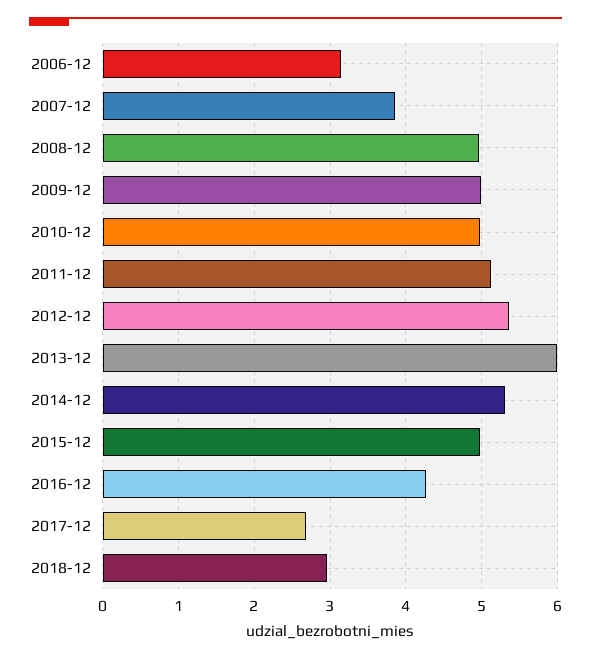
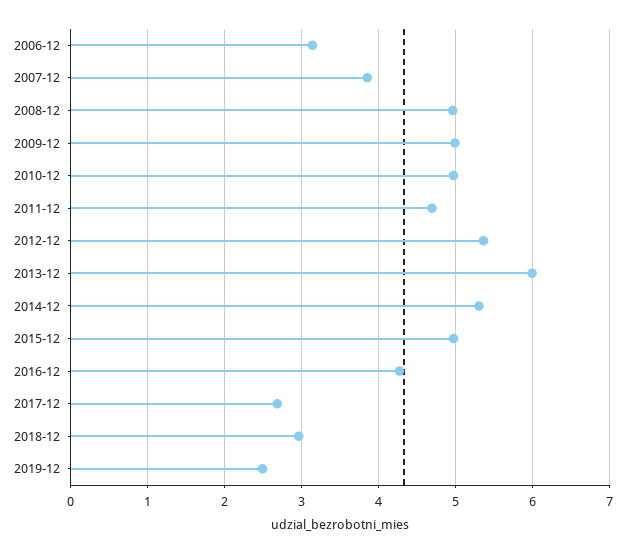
2011-12: 5.1 -> 4.7
2019-12: none -> 2.5

